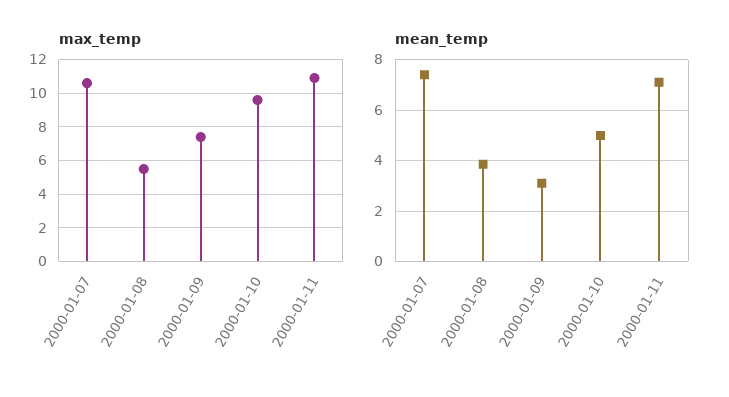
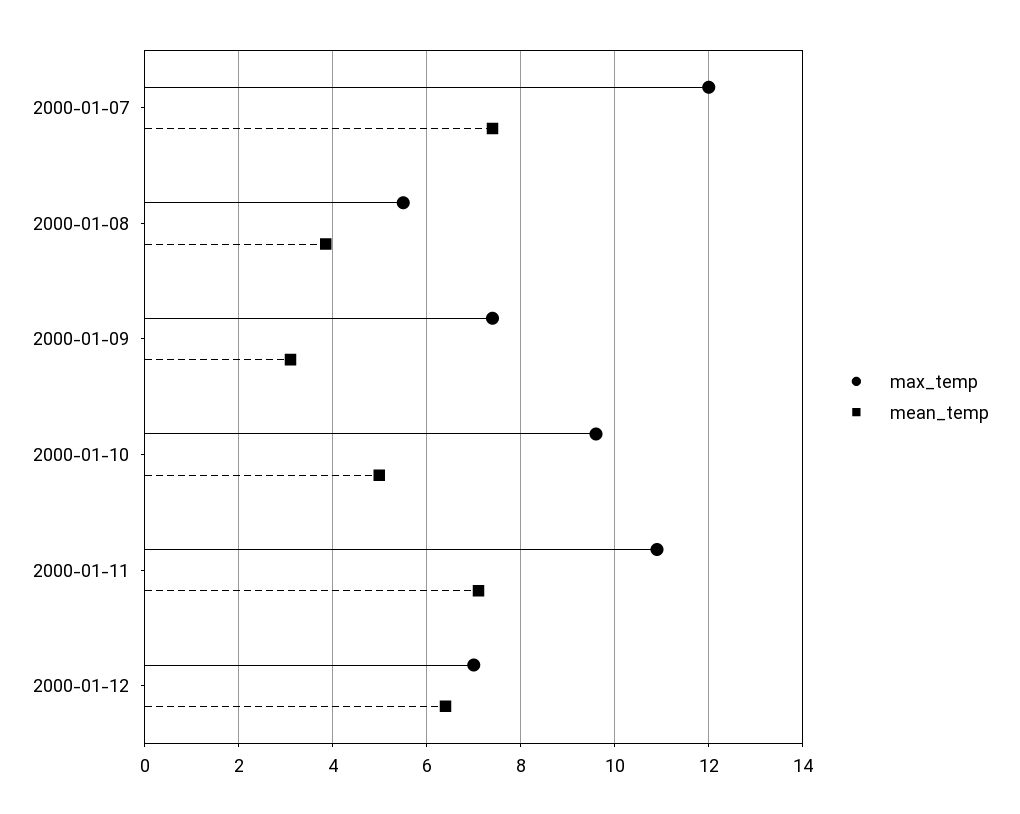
max_temp, 2000-01-07: 10.5 -> 12
max_temp, 2000-01-12: none -> 7
mean_temp, 2000-01-12: none -> 6.4

